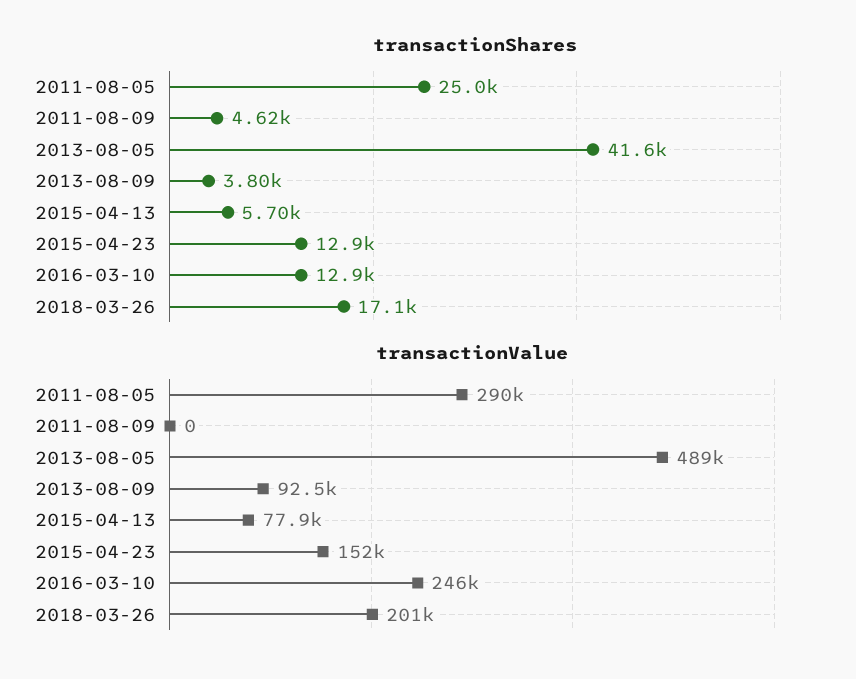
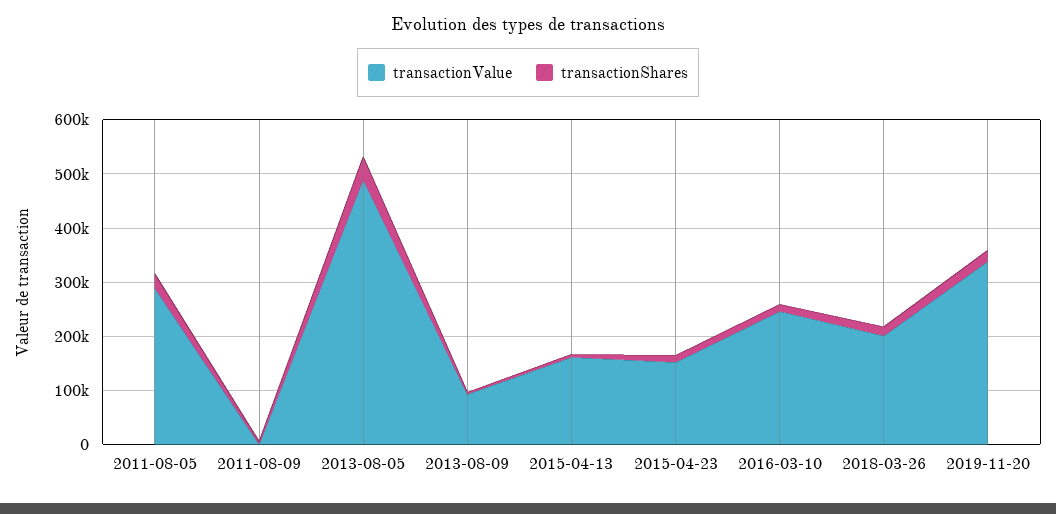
transactionValue, 2015-04-13: 77900 -> 160000
transactionValue, 2019-11-20: none -> 340000
transactionShares, 2019-11-20: none -> 20000

